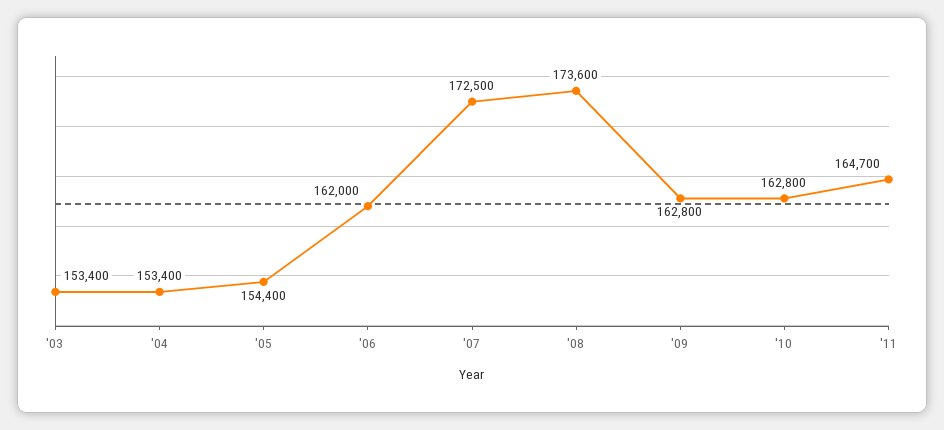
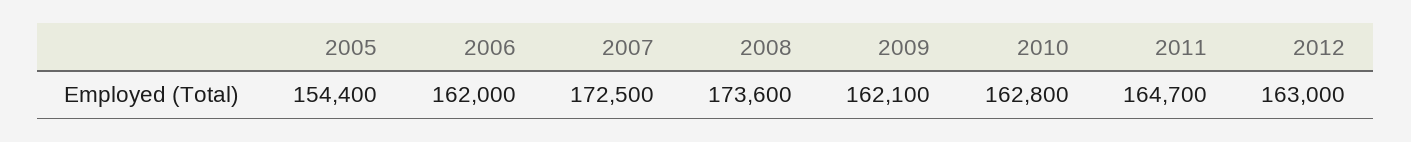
'03: 153400 -> none
'04: 153400 -> none
'09: 162800 -> 162100
2012: none -> 163000

